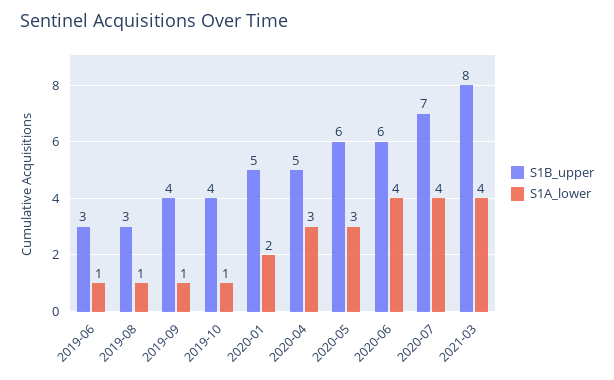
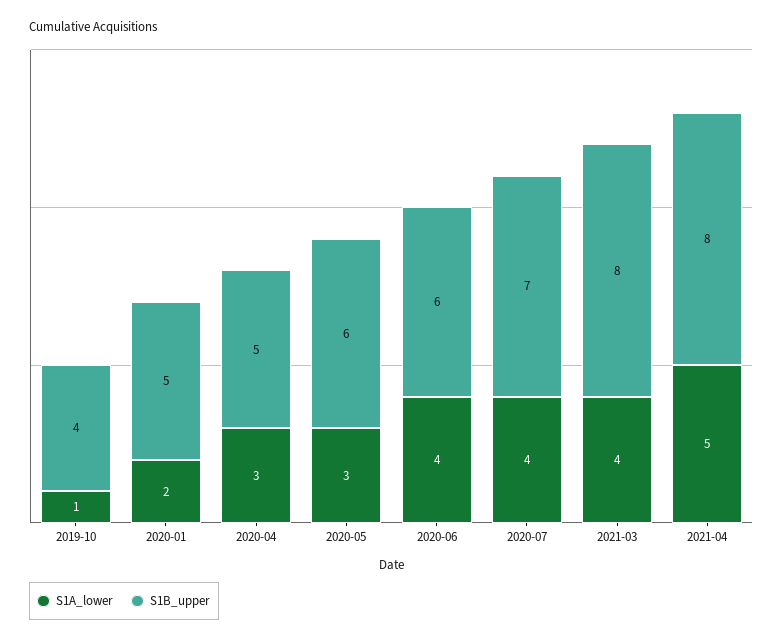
S1B_upper, 2019-06: 3 -> none
S1A_lower, 2019-06: 1 -> none
S1B_upper, 2019-08: 3 -> none
S1A_lower, 2019-08: 1 -> none
S1B_upper, 2019-09: 4 -> none
S1A_lower, 2019-09: 1 -> none
S1A_lower, 2021-04: none -> 5
S1B_upper, 2021-04: none -> 8

